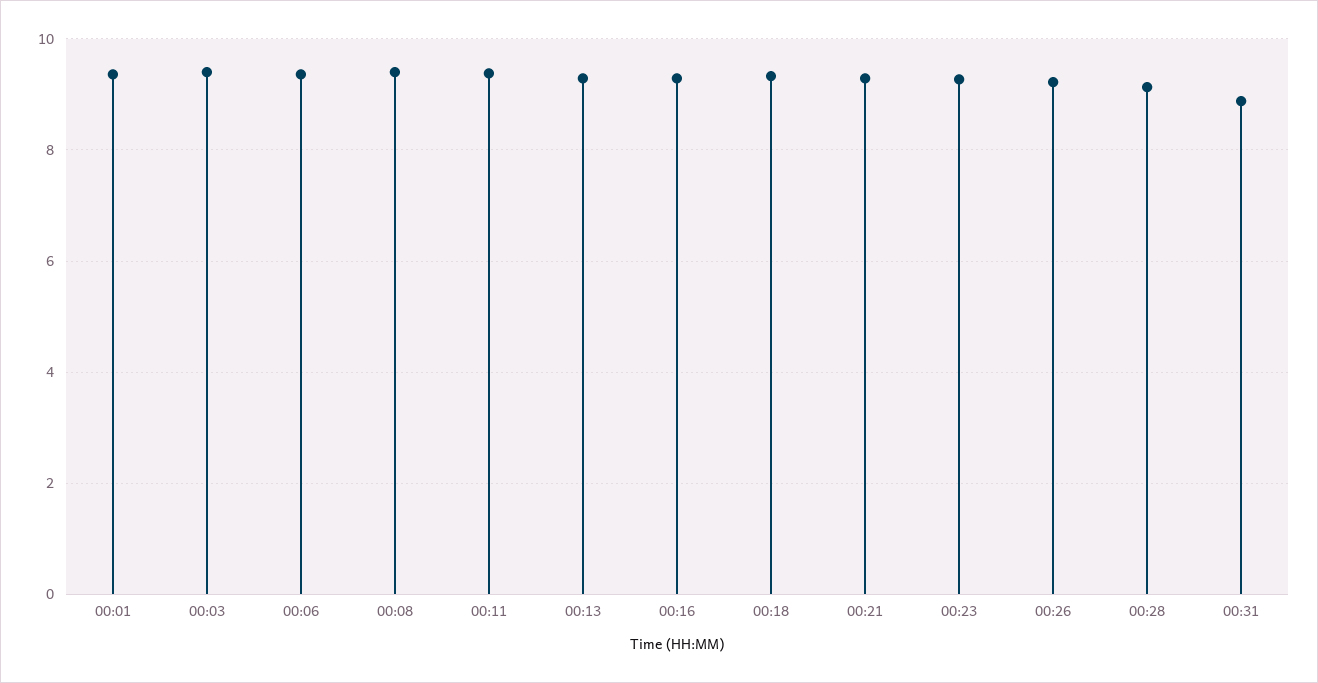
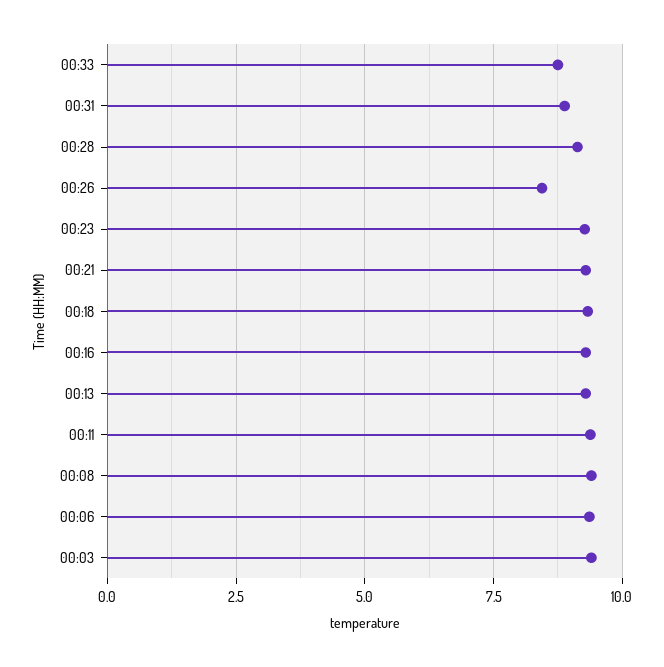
00:01: 9.4 -> none
00:26: 9.2 -> 8.5
00:33: none -> 8.75

